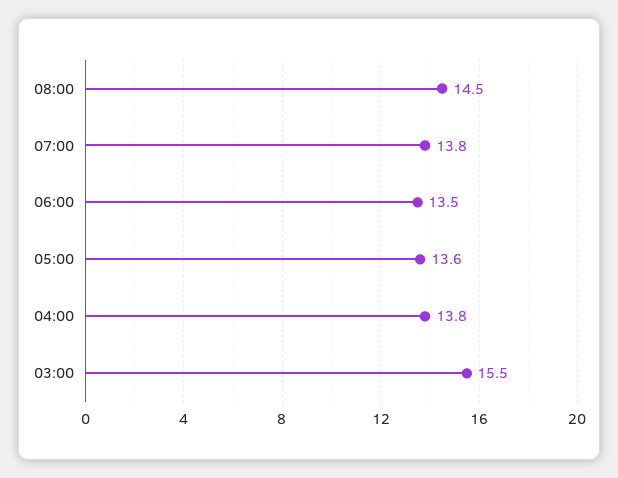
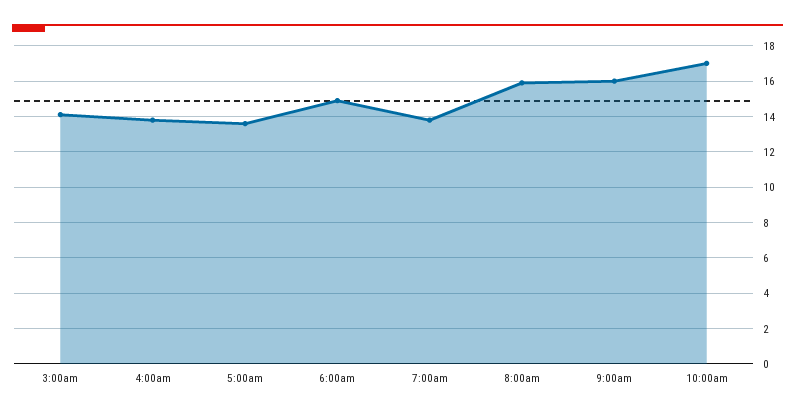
08:00: 14.5 -> 16
06:00: 13.5 -> 15
03:00: 15.5 -> 14
9:00am: none -> 16
10:00am: none -> 17

